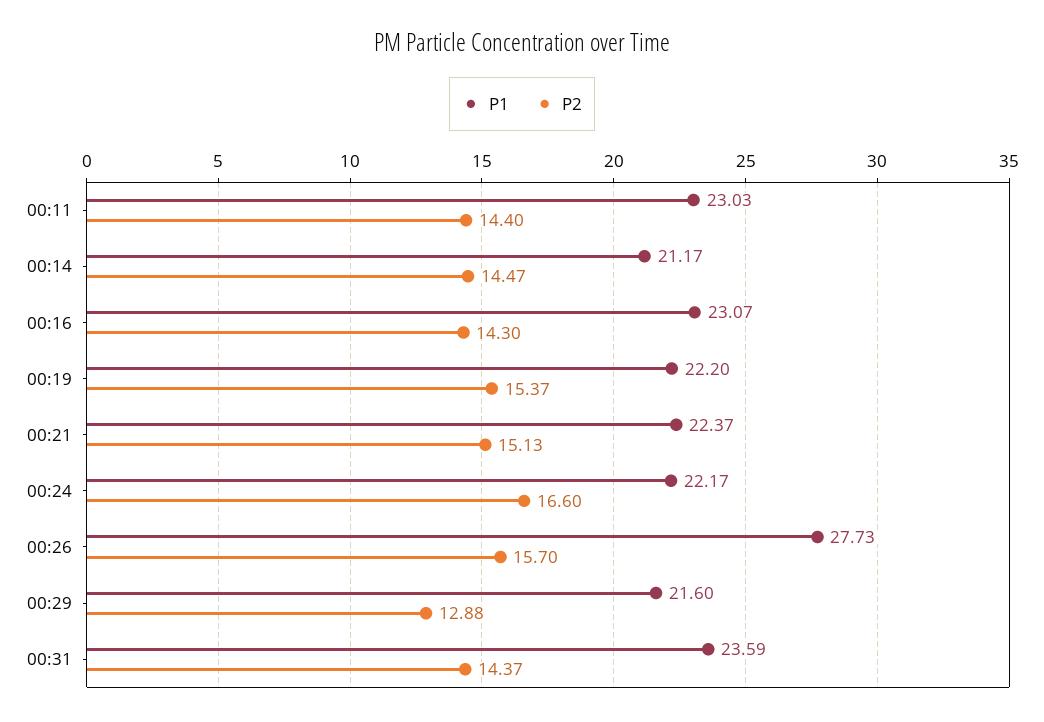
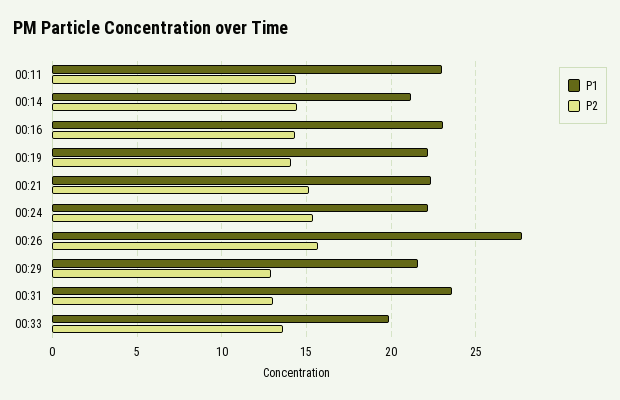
P2, 00:19: 15.37 -> 14
P2, 00:24: 16.6 -> 15.5
P2, 00:31: 14.37 -> 13
P1, 00:33: none -> 20
P2, 00:33: none -> 13.5

